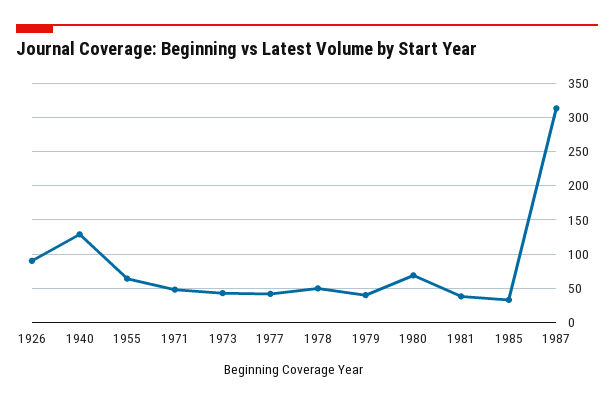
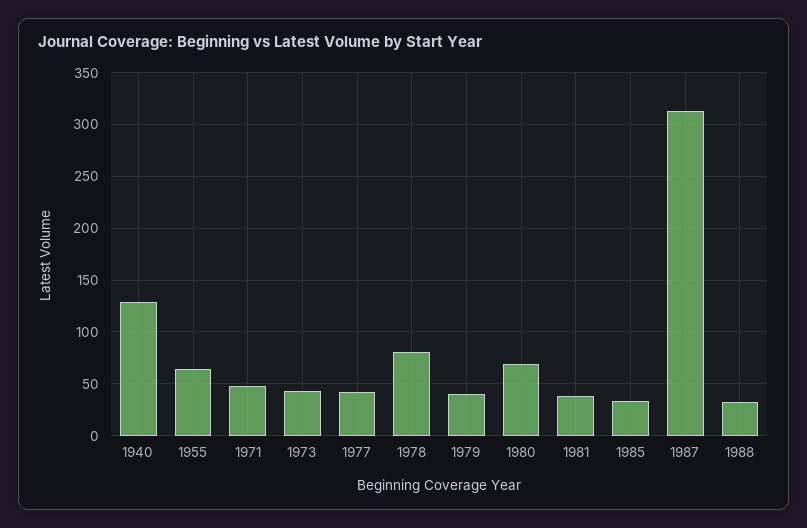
1926: 90 -> none
1978: 50 -> 80
1988: none -> 30

